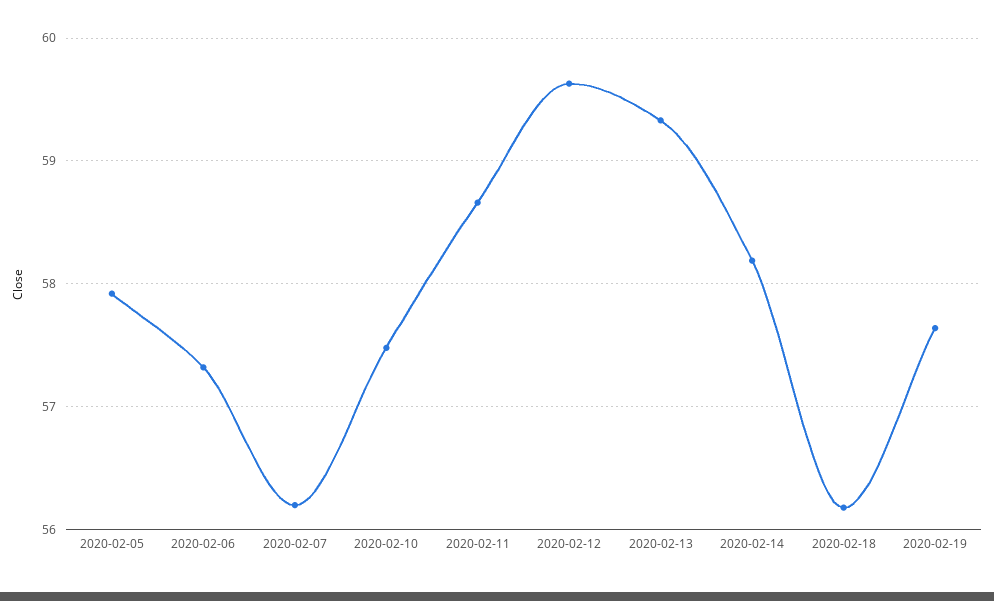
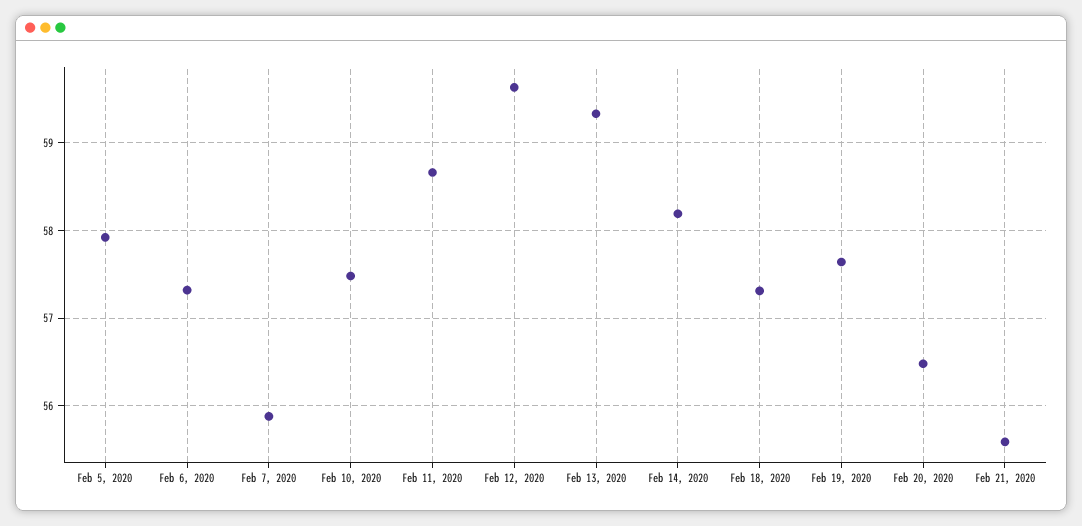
2020-02-07: 56.2 -> 55.9
2020-02-18: 56.2 -> 57.3
Feb 20, 2020: none -> 56.5
Feb 21, 2020: none -> 55.6

